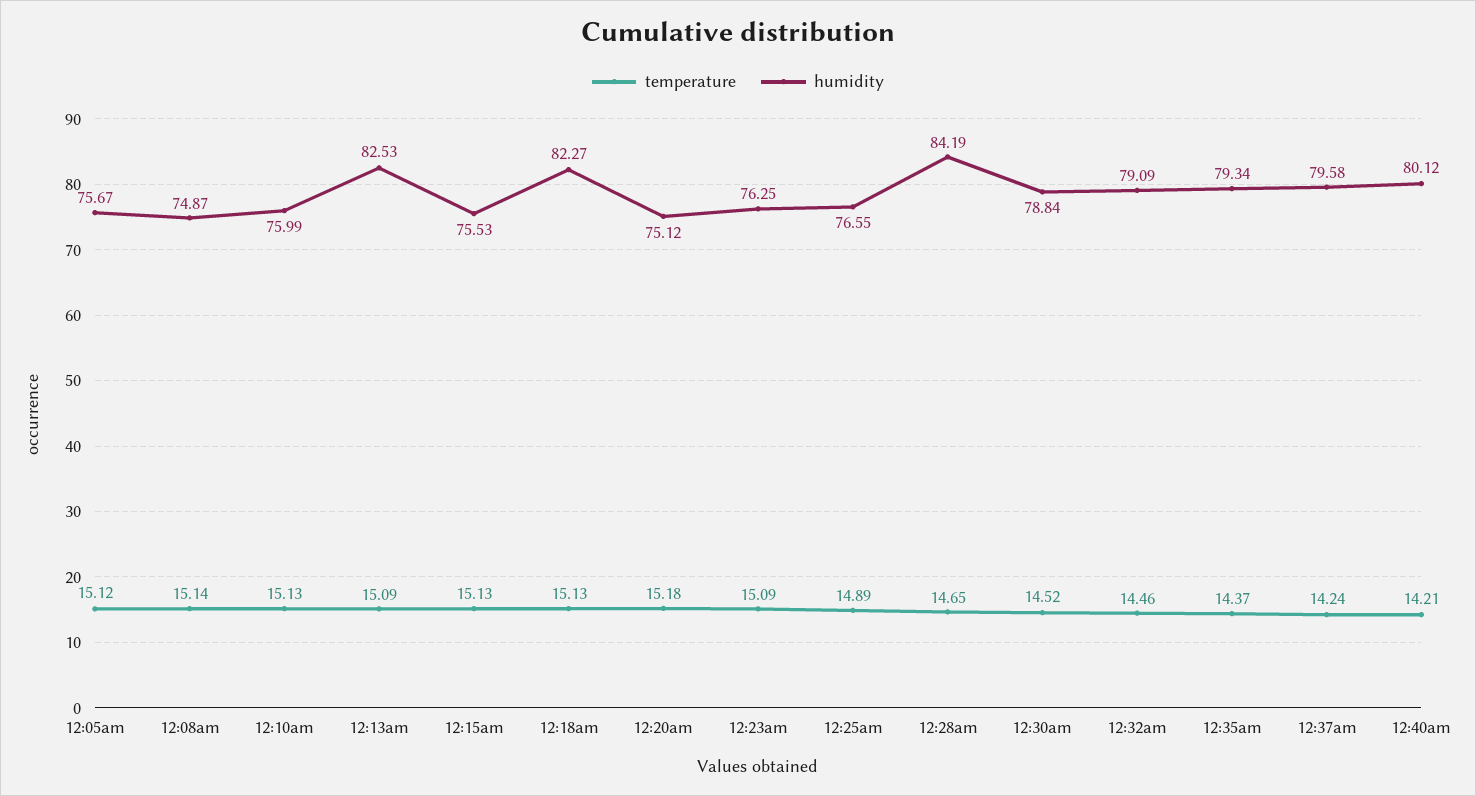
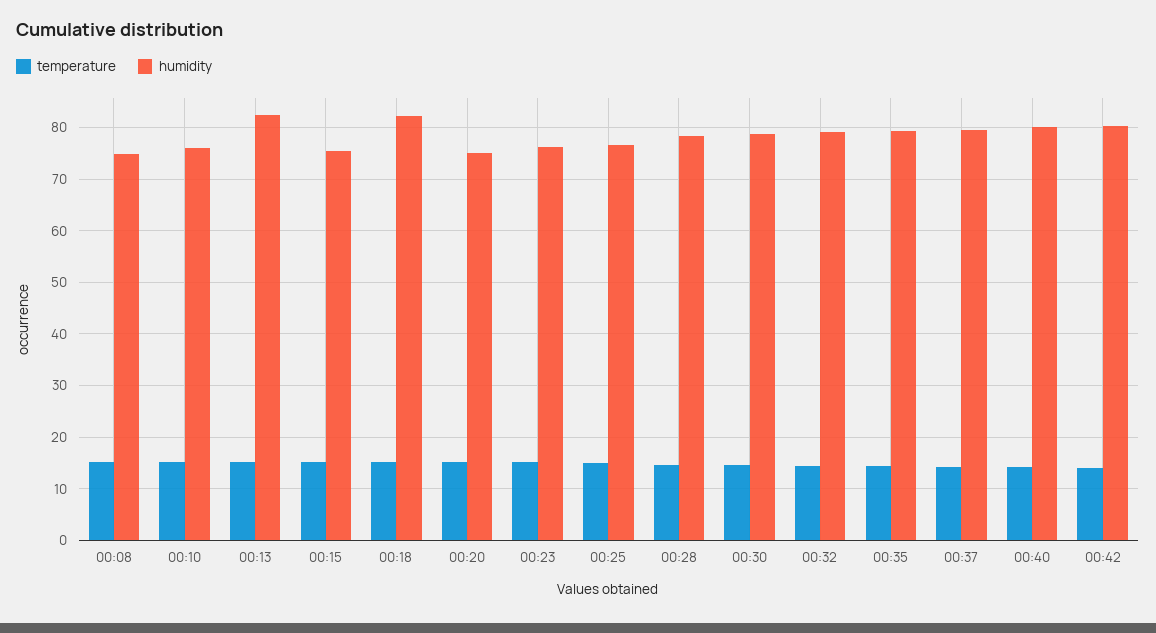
temperature, 12:05am: 15.12 -> none
humidity, 12:05am: 75.67 -> none
humidity, 12:28am: 84.19 -> 78
temperature, 00:42: none -> 14
humidity, 00:42: none -> 80

